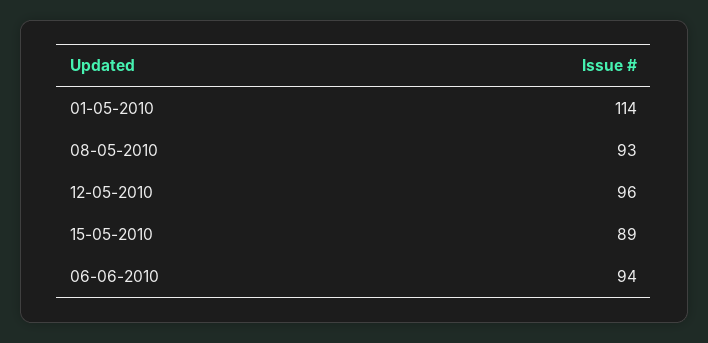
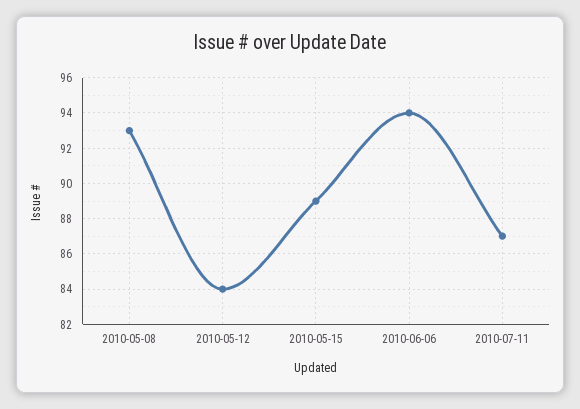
01-05-2010: 114 -> none
12-05-2010: 96 -> 84
2010-07-11: none -> 87

